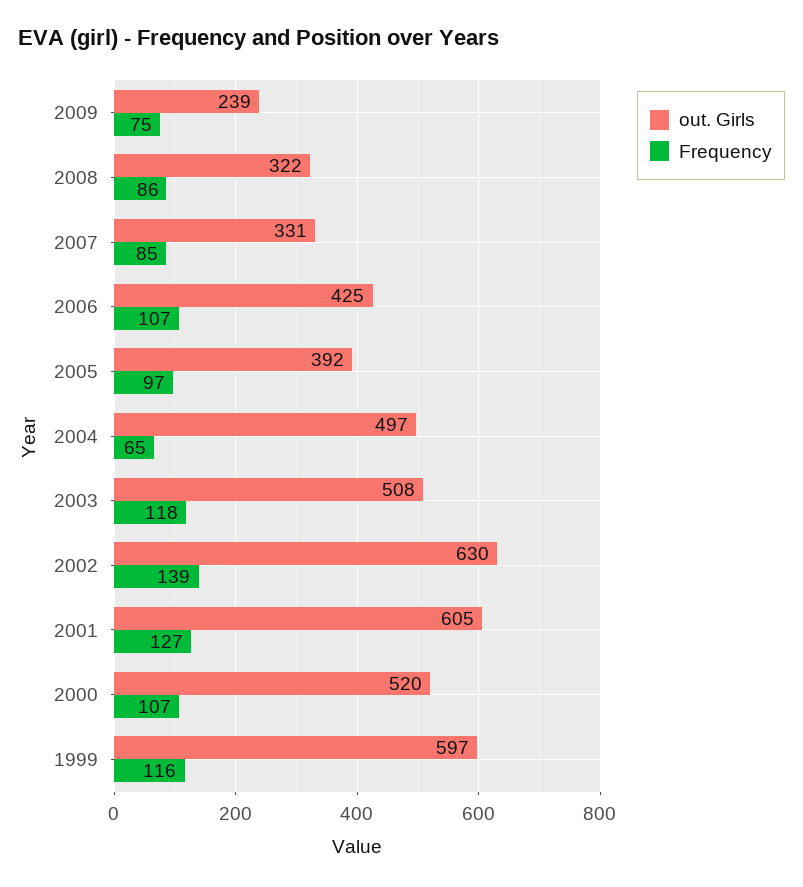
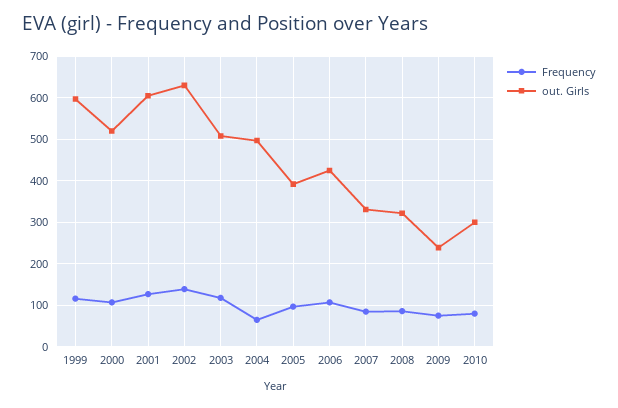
Frequency, 2010: none -> 80
out. Girls, 2010: none -> 300

